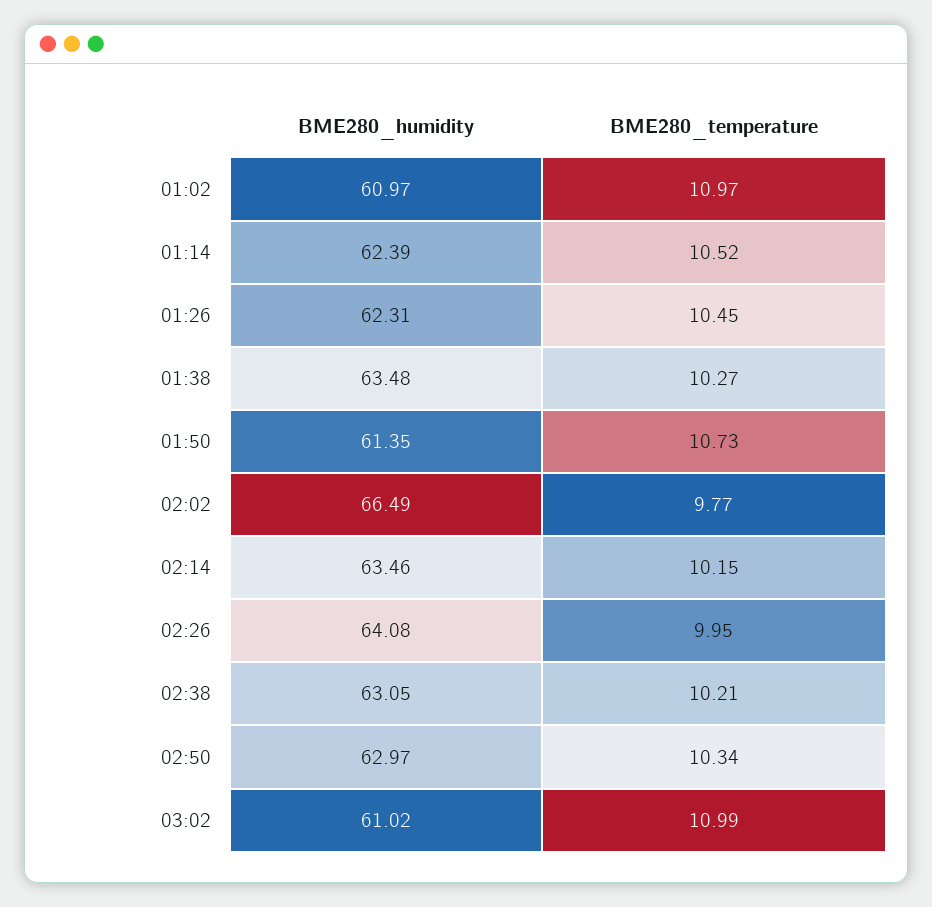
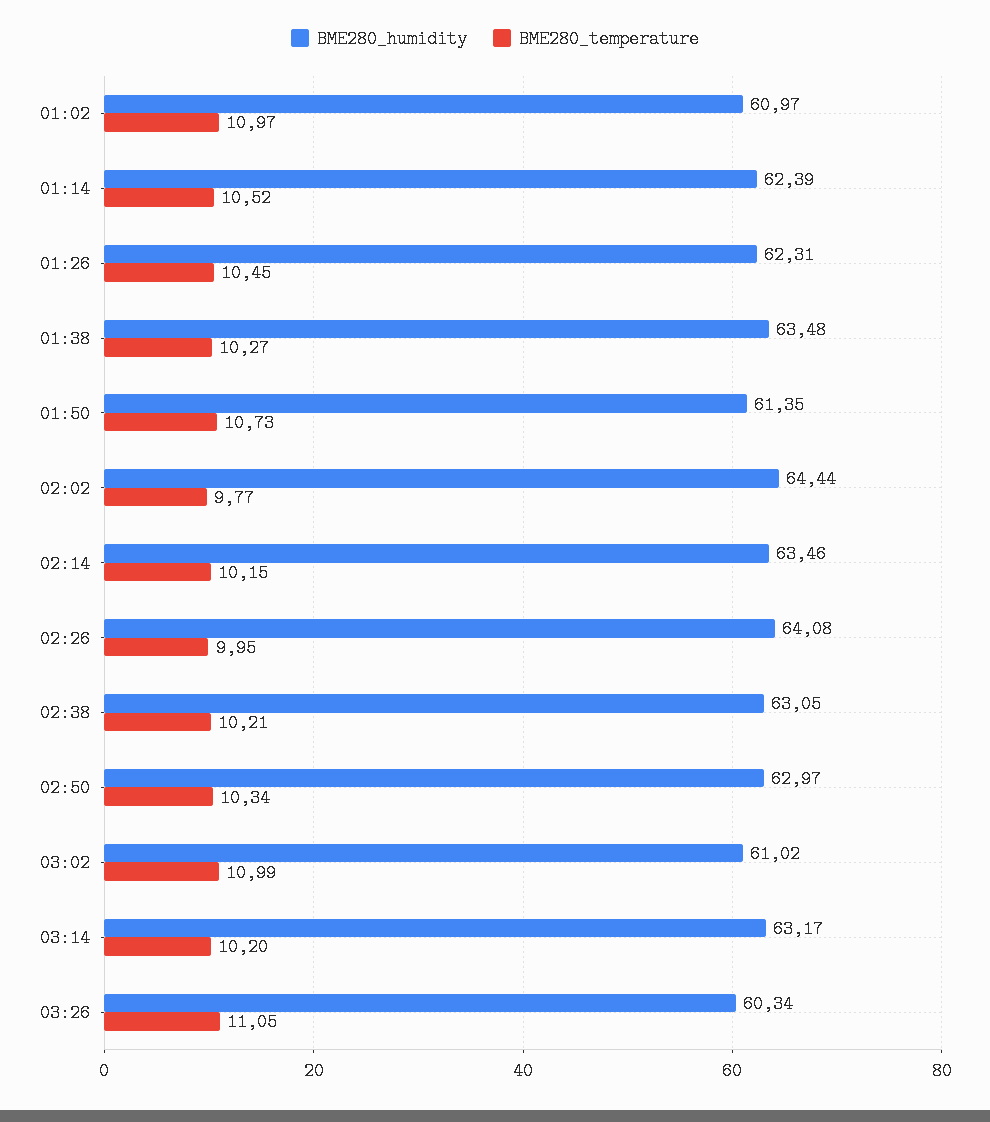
BME280_humidity, 02:02: 66.49 -> 64.44
BME280_humidity, 03:14: none -> 63.17
BME280_temperature, 03:14: none -> 10.2
BME280_humidity, 03:26: none -> 60.34
BME280_temperature, 03:26: none -> 11.05

